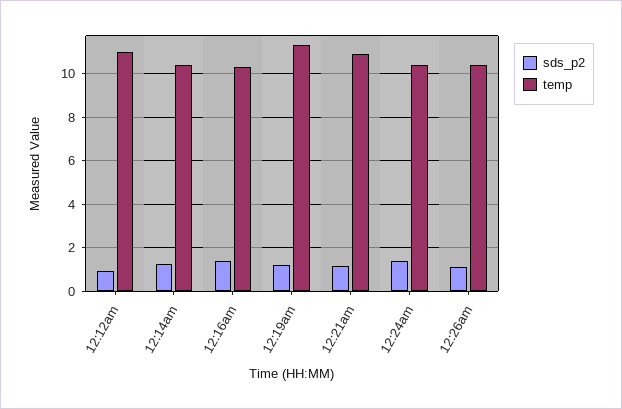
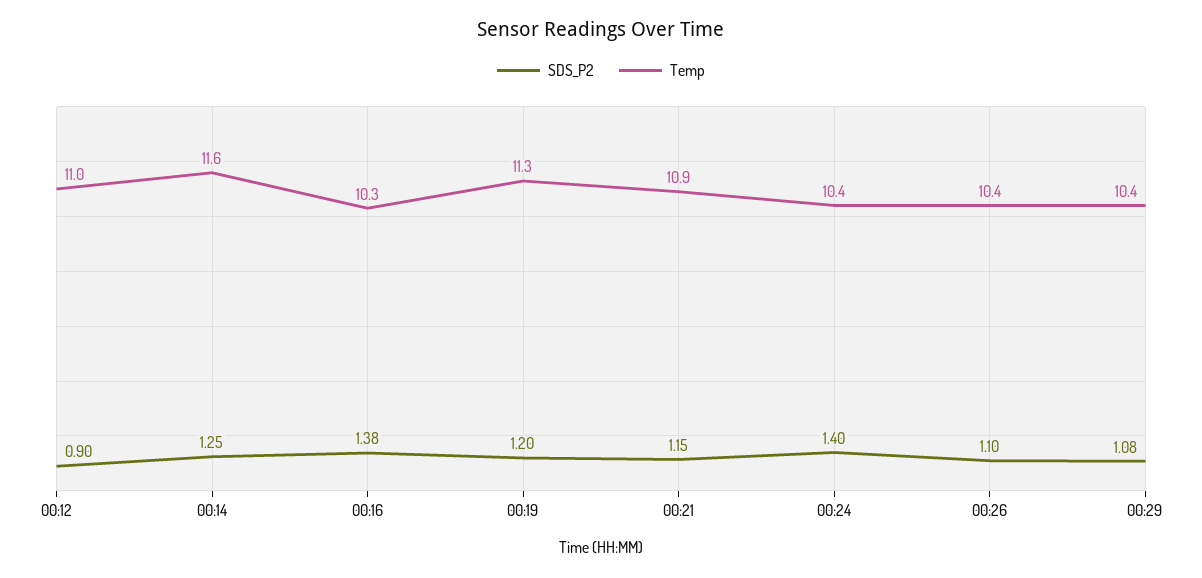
temp, 12:14am: 10.5 -> 11.6
sds_p2, 00:29: none -> 1.08
temp, 00:29: none -> 10.4

